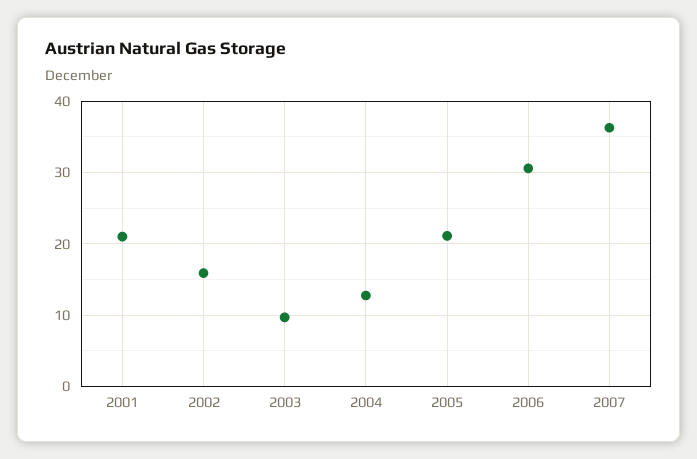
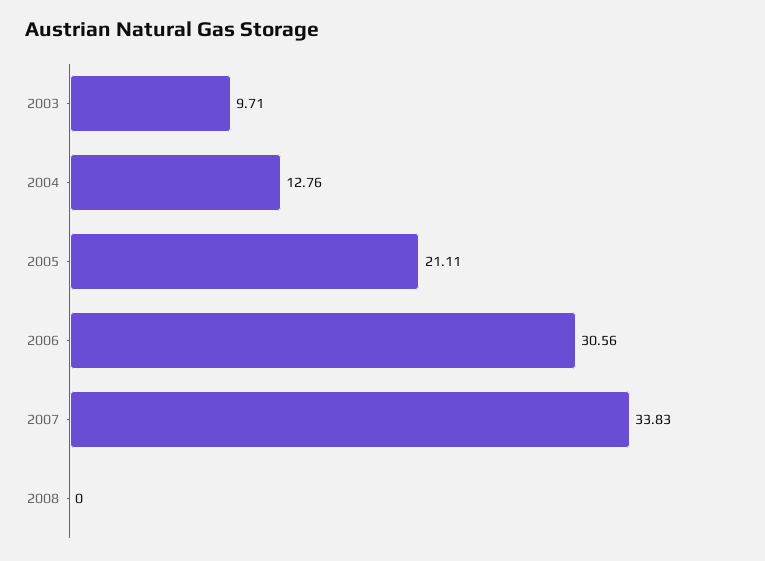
2001: 21 -> none
2002: 16 -> none
2007: 36 -> 33.83
2008: none -> 0

